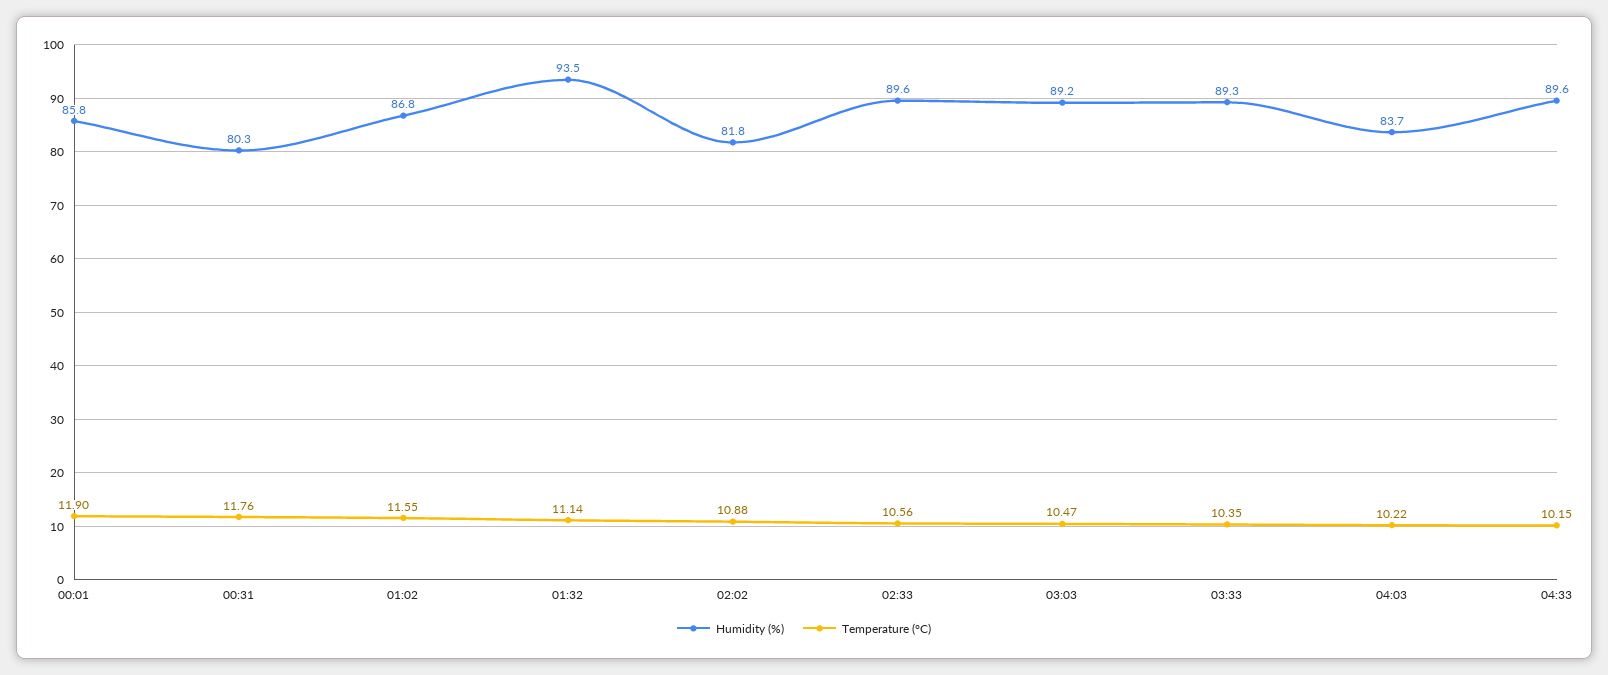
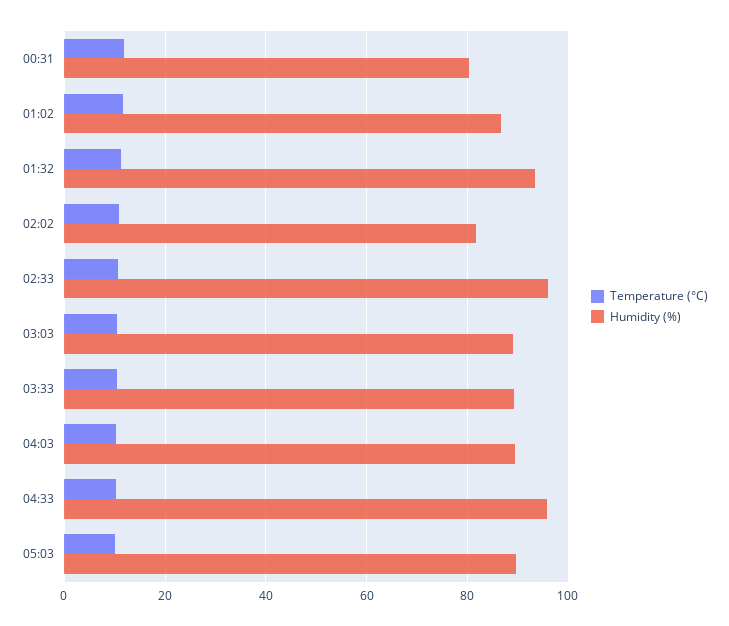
Humidity (%), 00:01: 85.8 -> none
Temperature (°C), 00:01: 11.9 -> none
Humidity (%), 02:33: 89.6 -> 96
Humidity (%), 04:03: 83.7 -> 90
Humidity (%), 04:33: 89.6 -> 96
Temperature (°C), 05:03: none -> 10
Humidity (%), 05:03: none -> 90

